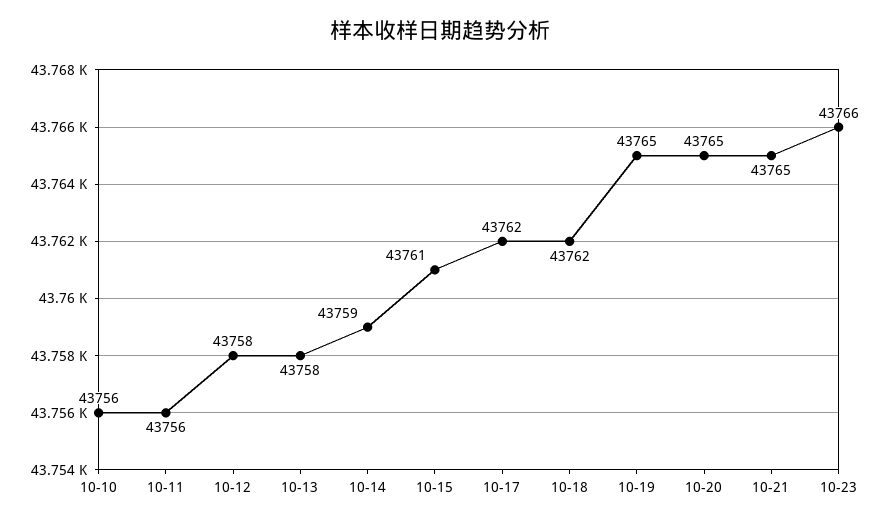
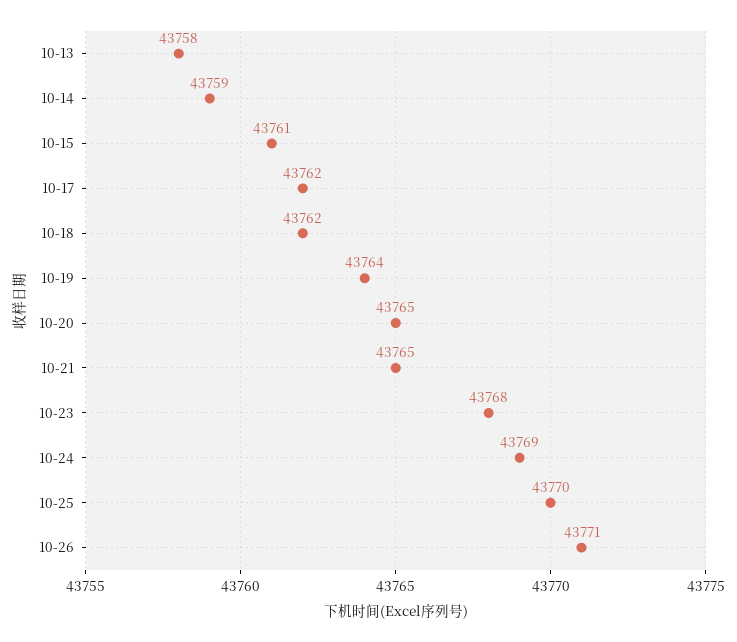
10-10: 43756 -> none
10-11: 43756 -> none
10-12: 43758 -> none
10-19: 43765 -> 43764
10-23: 43766 -> 43768
10-24: none -> 43769
10-25: none -> 43770
10-26: none -> 43771

